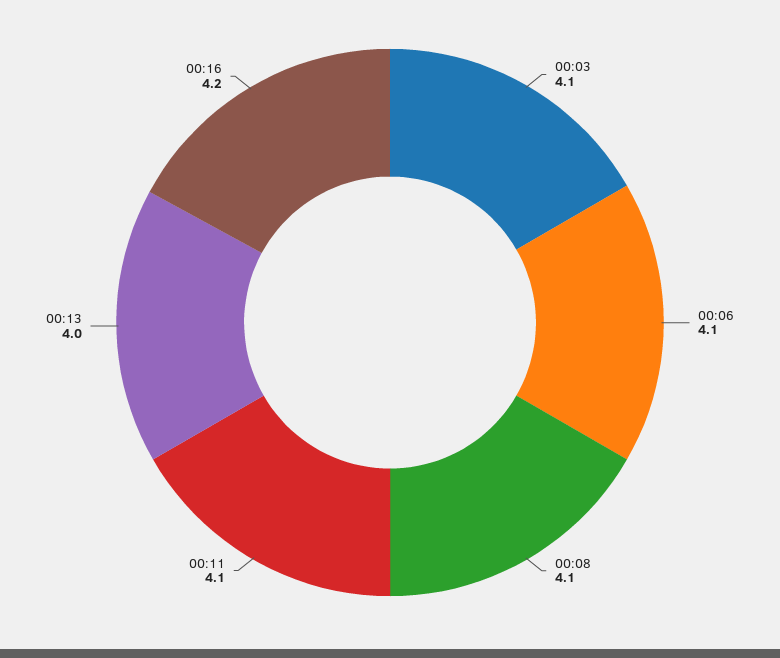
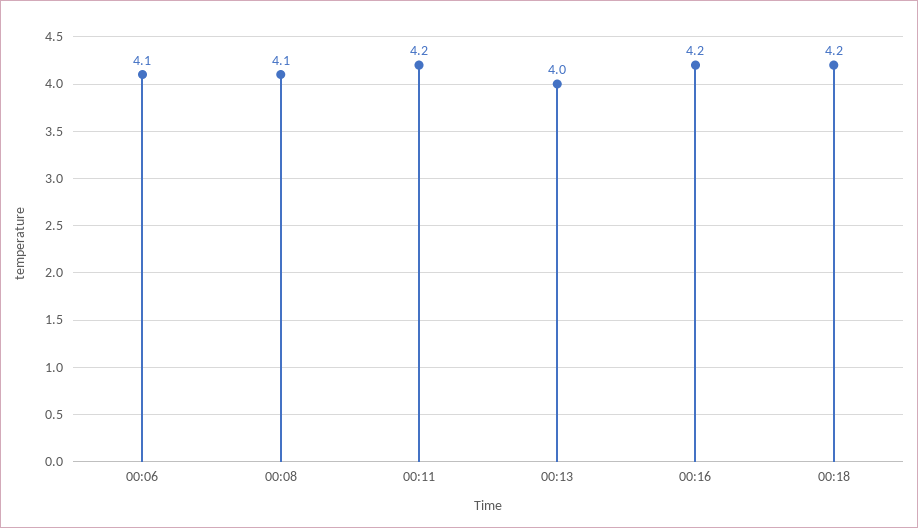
00:03: 4.1 -> none
00:11: 4.1 -> 4.2
00:18: none -> 4.2

